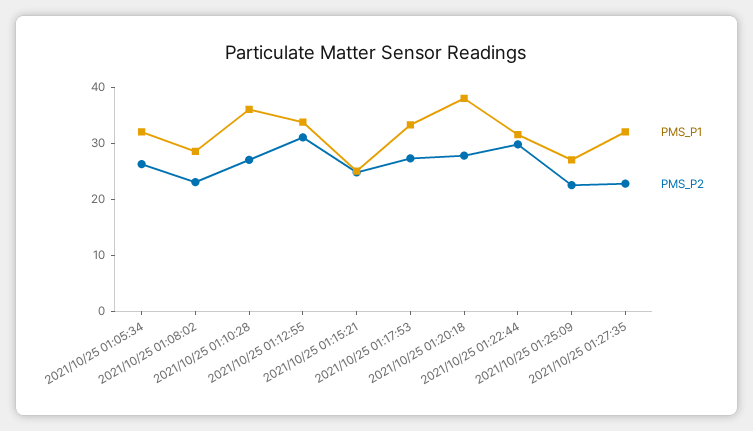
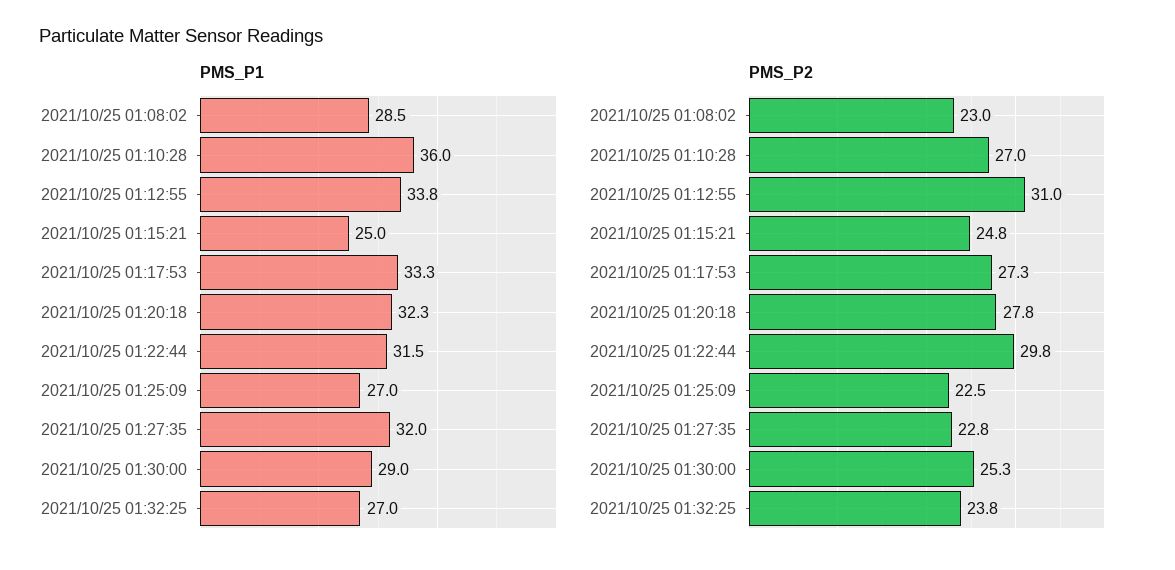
PMS_P1, 2021/10/25 01:05:34: 32 -> none
PMS_P2, 2021/10/25 01:05:34: 26 -> none
PMS_P1, 2021/10/25 01:20:18: 38 -> 32.3
PMS_P1, 2021/10/25 01:30:00: none -> 29
PMS_P1, 2021/10/25 01:32:25: none -> 27
PMS_P2, 2021/10/25 01:30:00: none -> 25.3
PMS_P2, 2021/10/25 01:32:25: none -> 23.8

